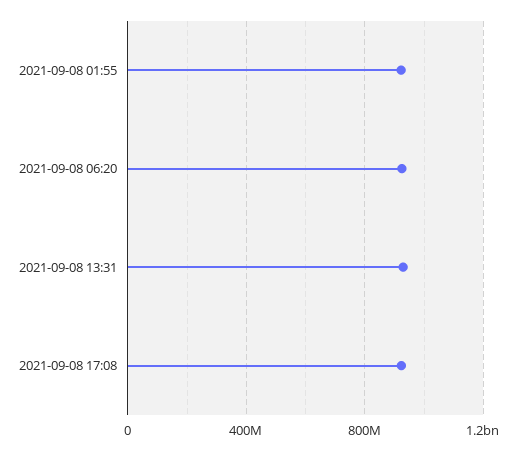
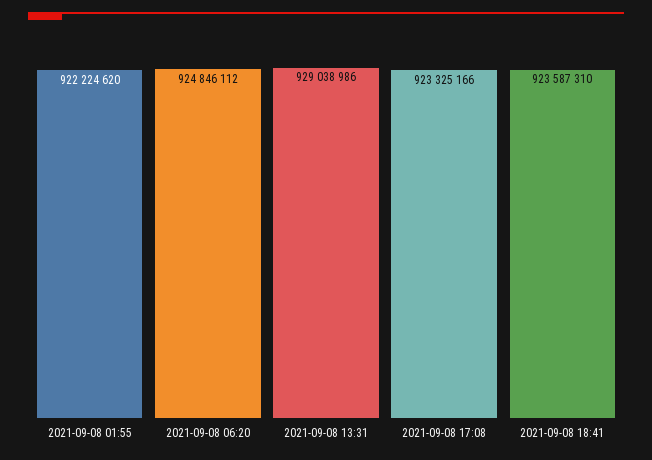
2021-09-08 18:41: none -> 923587310

